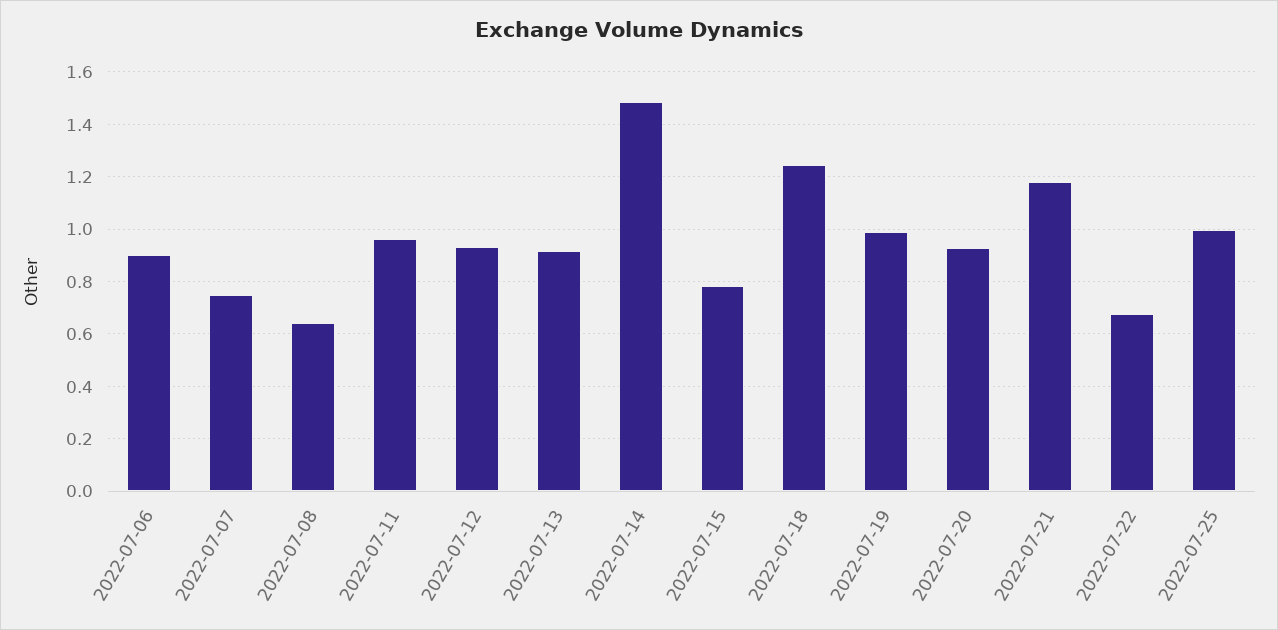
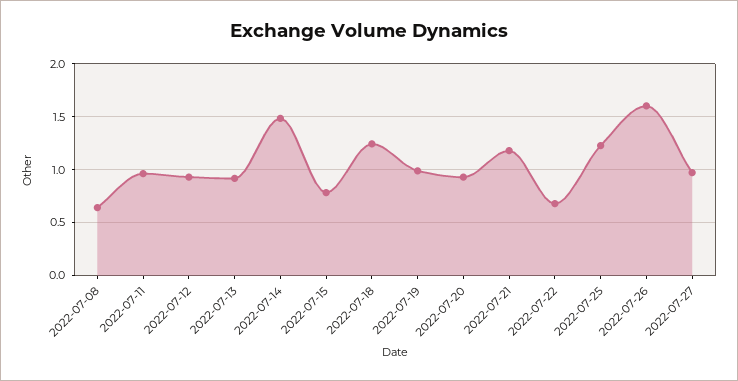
2022-07-06: 0.9 -> none
2022-07-07: 0.75 -> none
2022-07-25: 1 -> 1.2
2022-07-26: none -> 1.6
2022-07-27: none -> 1

